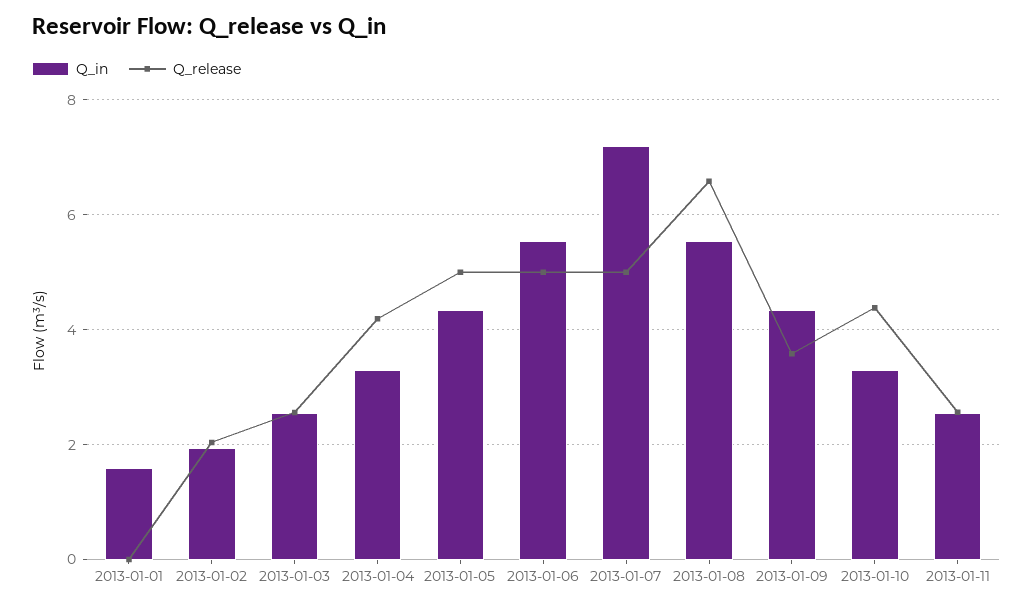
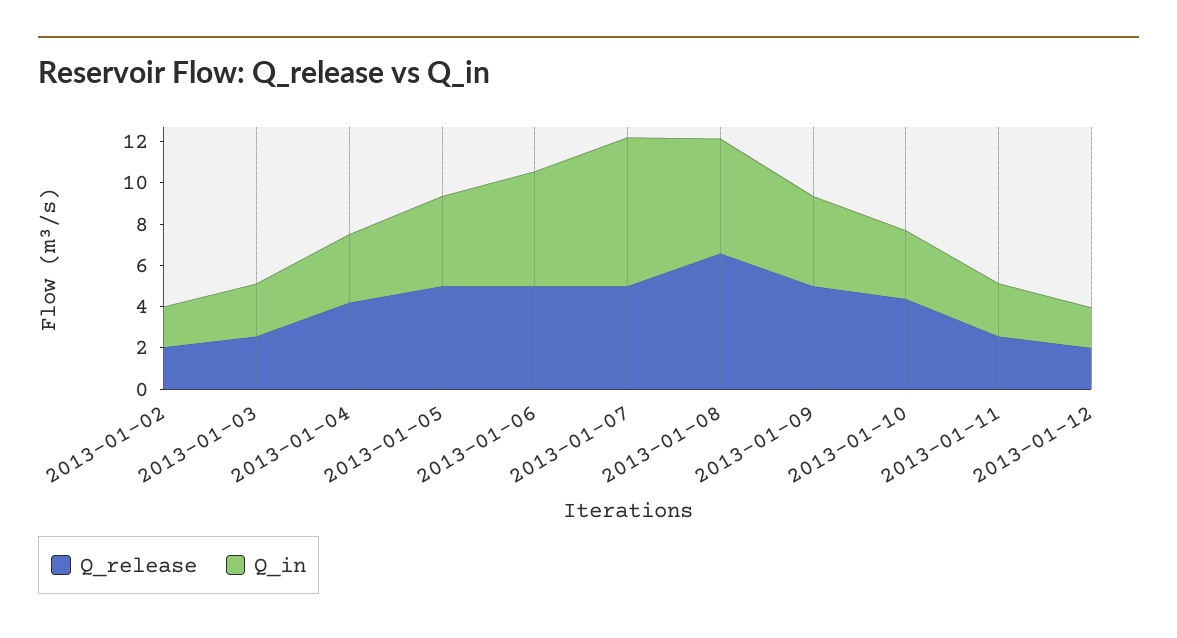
Q_in, 2013-01-01: 1.6 -> none
Q_release, 2013-01-01: 0 -> none
Q_release, 2013-01-09: 3.6 -> 5
Q_release, 2013-01-12: none -> 2
Q_in, 2013-01-12: none -> 2

